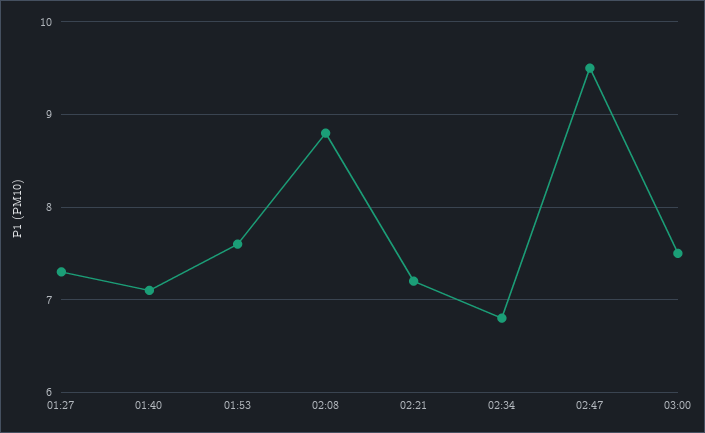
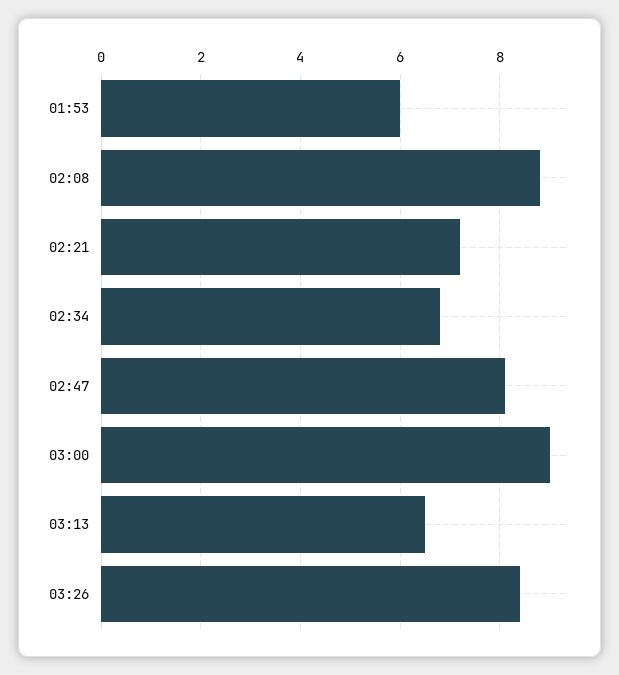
01:27: 7.3 -> none
01:40: 7.1 -> none
01:53: 7.6 -> 6
02:47: 9.5 -> 8
03:00: 7.5 -> 9
03:13: none -> 6.5
03:26: none -> 8.5

